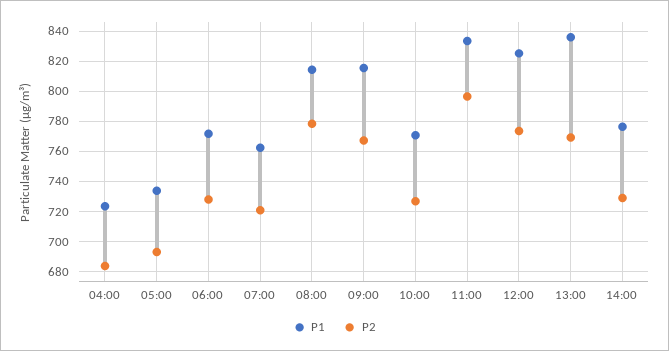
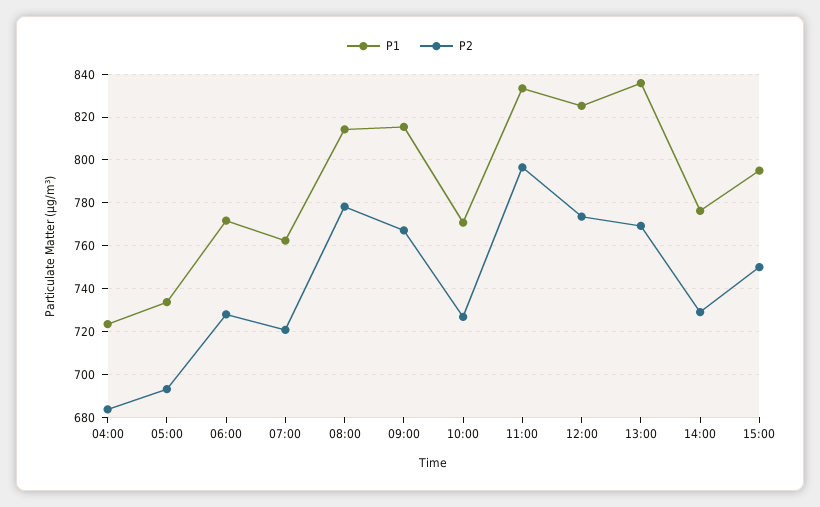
P1, 15:00: none -> 795
P2, 15:00: none -> 750

